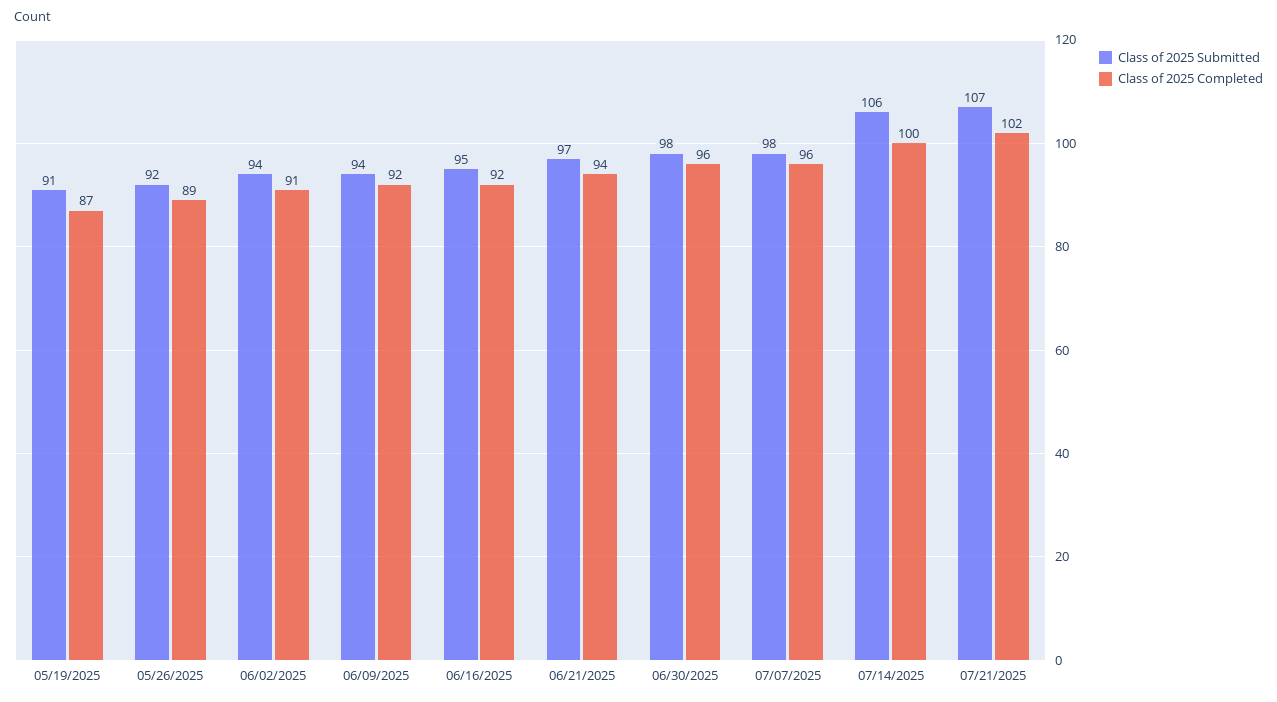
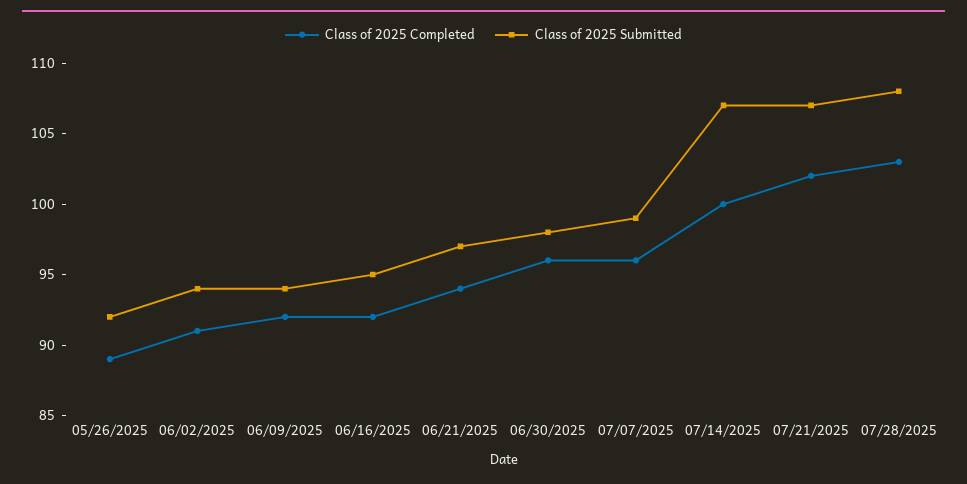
Class of 2025 Submitted, 05/19/2025: 91 -> none
Class of 2025 Completed, 05/19/2025: 87 -> none
Class of 2025 Submitted, 07/07/2025: 98 -> 99
Class of 2025 Submitted, 07/14/2025: 106 -> 107
Class of 2025 Completed, 07/28/2025: none -> 103
Class of 2025 Submitted, 07/28/2025: none -> 108

